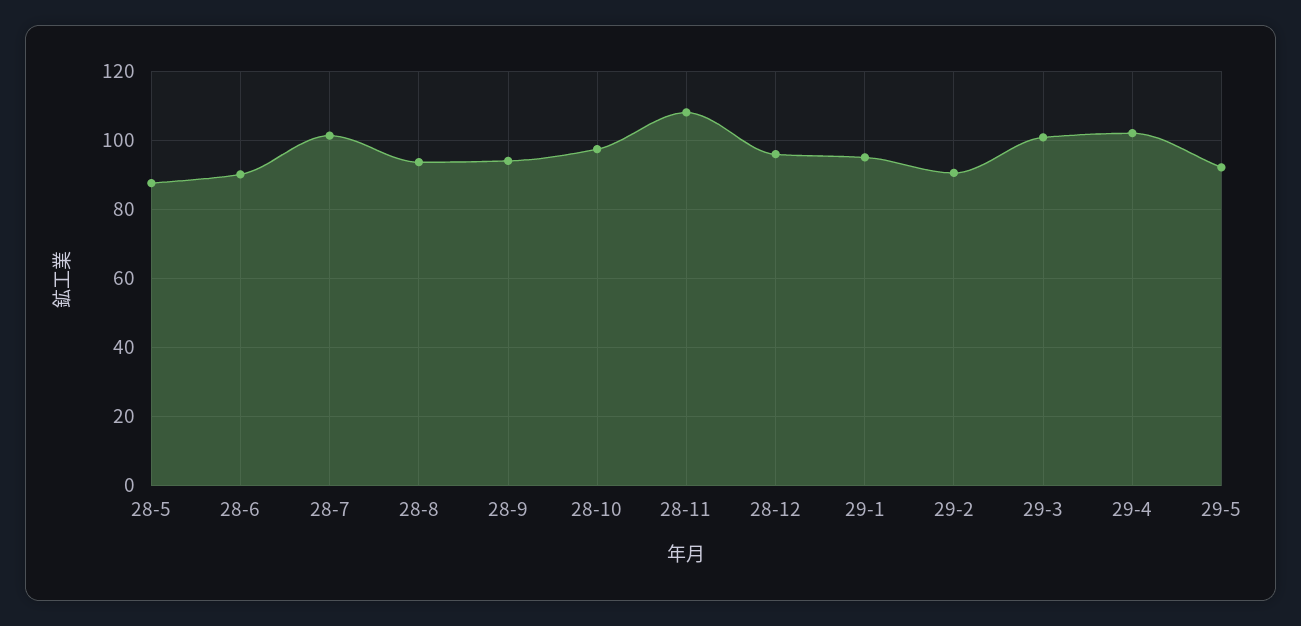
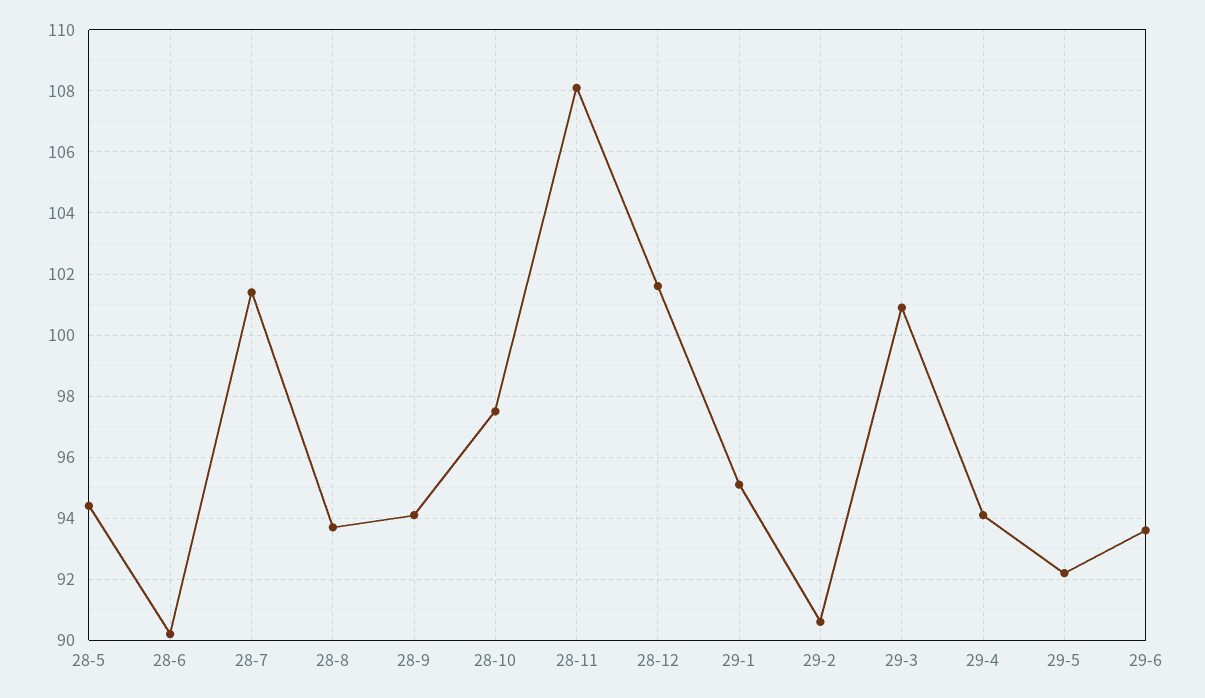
28-5: 88 -> 94.5
28-12: 96 -> 101.5
29-4: 102 -> 94
29-6: none -> 93.5

